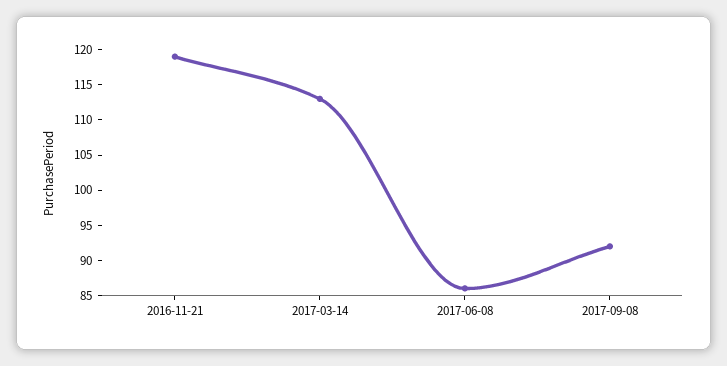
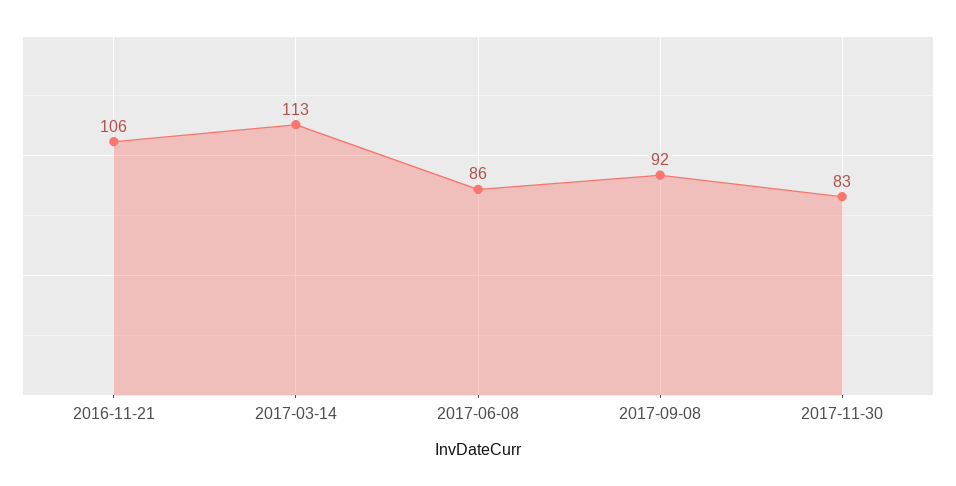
2016-11-21: 120 -> 106
2017-11-30: none -> 83

